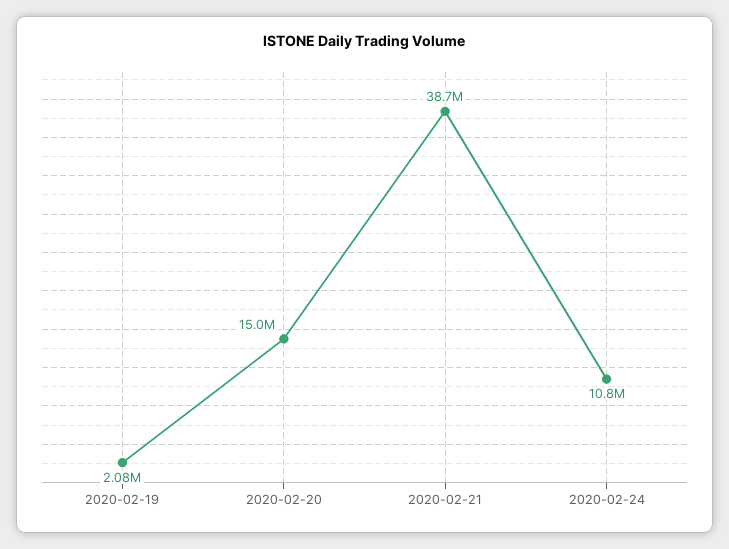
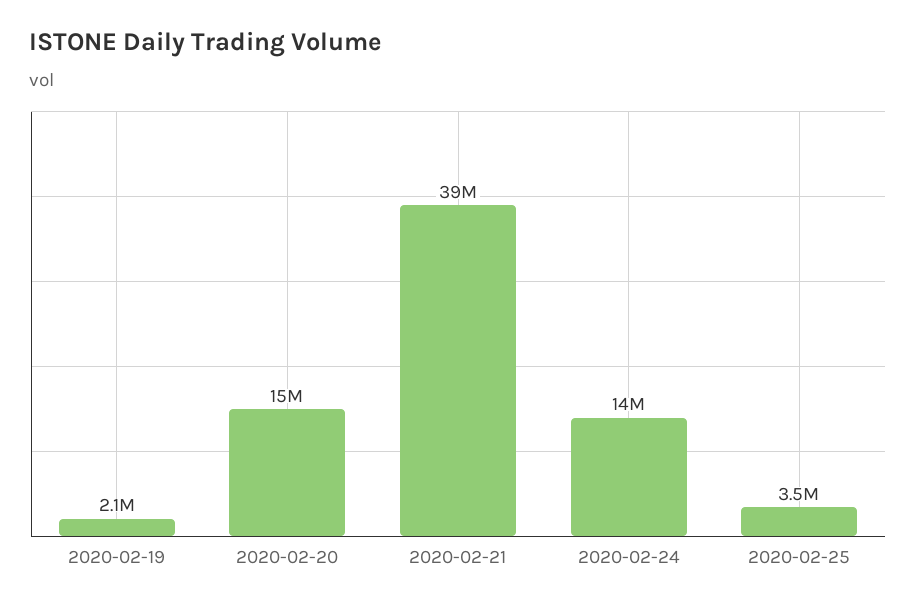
2020-02-24: 10800000 -> 14000000
2020-02-25: none -> 3500000

